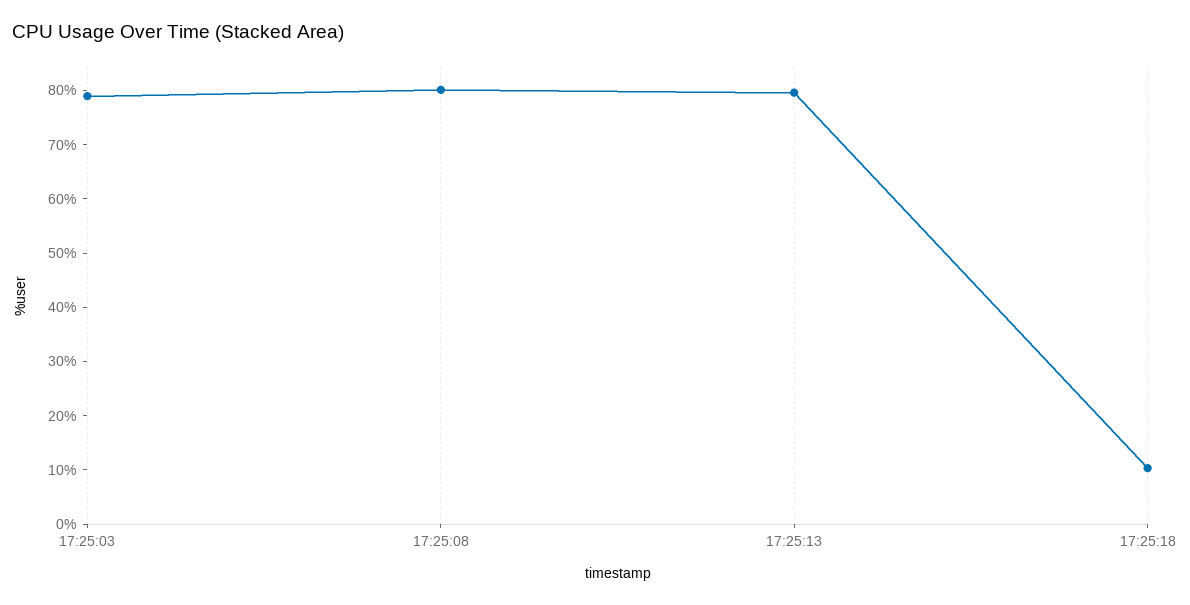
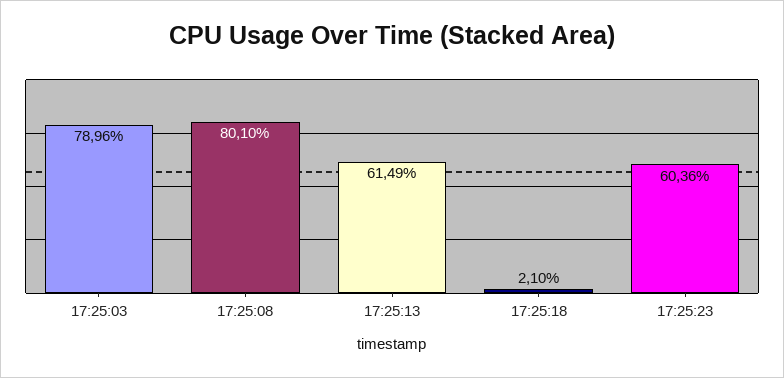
17:25:13: 80 -> 61.49
17:25:18: 10 -> 2.1
17:25:23: none -> 60.36

